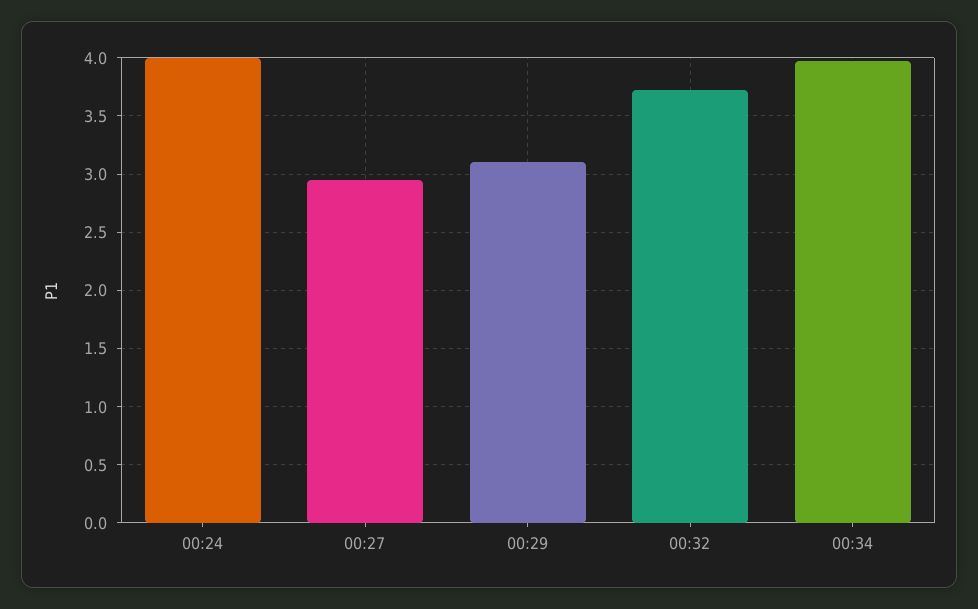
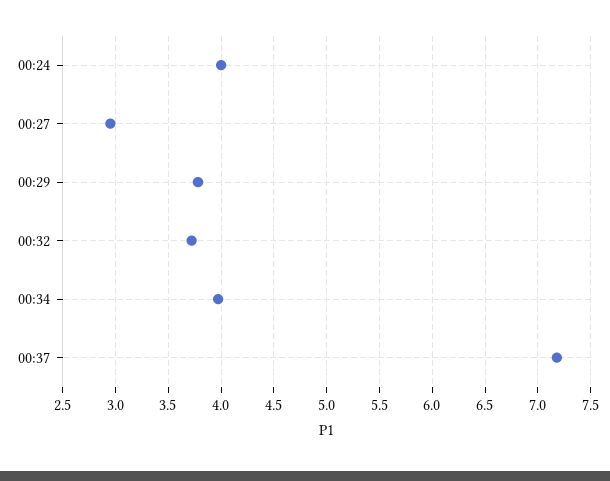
00:29: 3.1 -> 3.8
00:37: none -> 7.2

